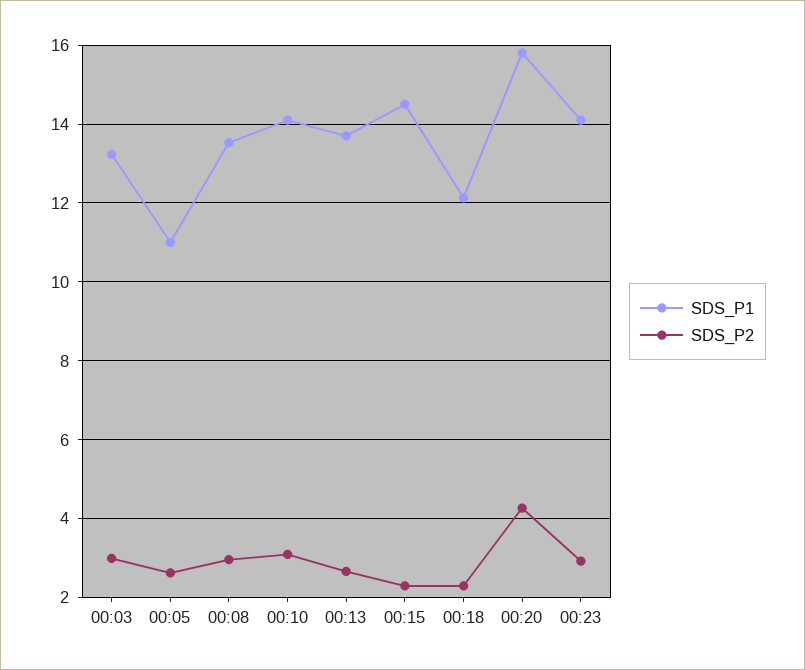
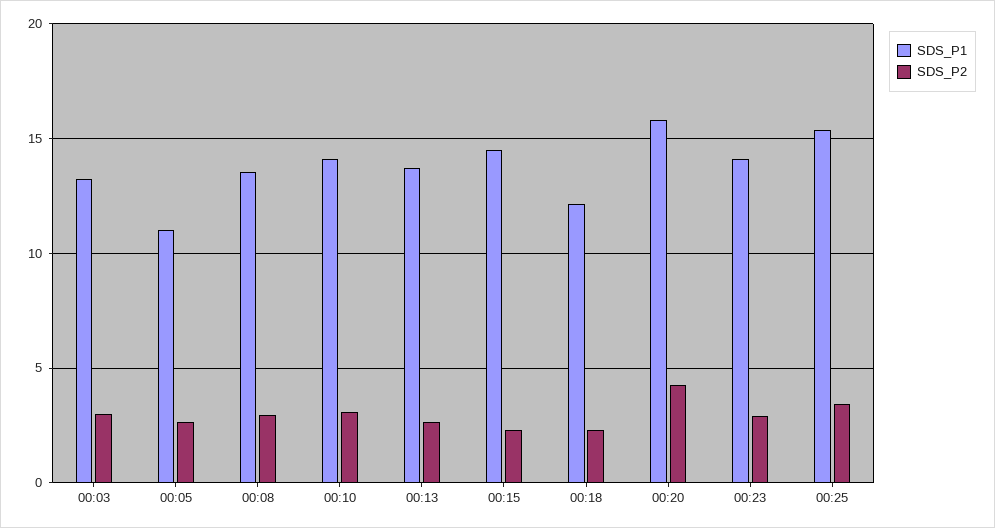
SDS_P1, 00:25: none -> 15.5
SDS_P2, 00:25: none -> 3.5

